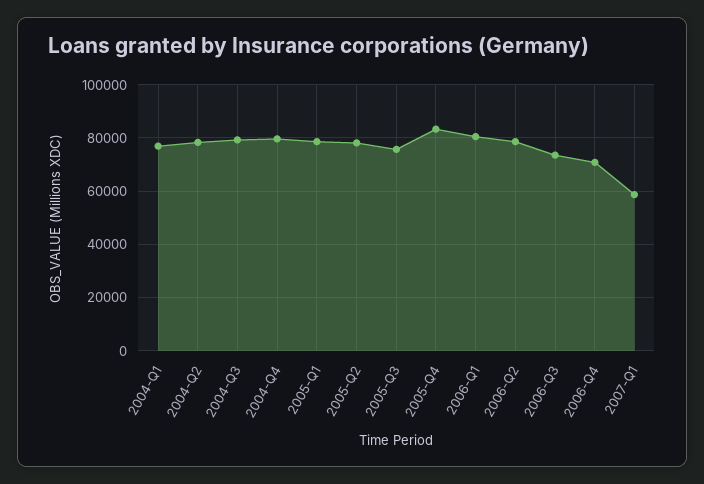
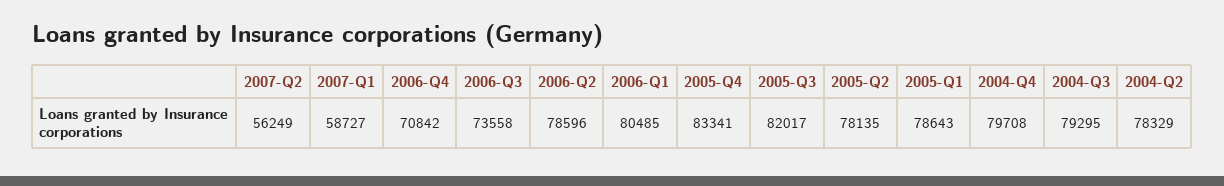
2004-Q1: 77500 -> none
2005-Q3: 75000 -> 82017
2007-Q2: none -> 56249

